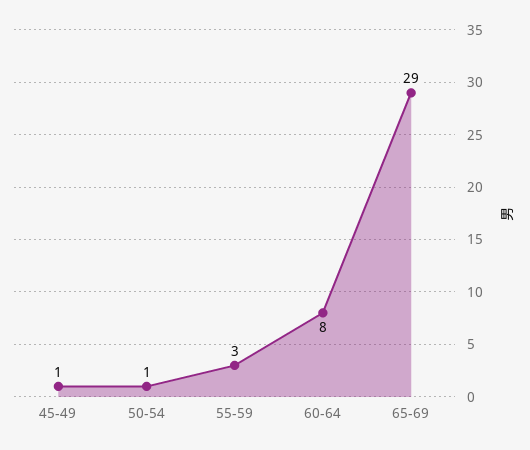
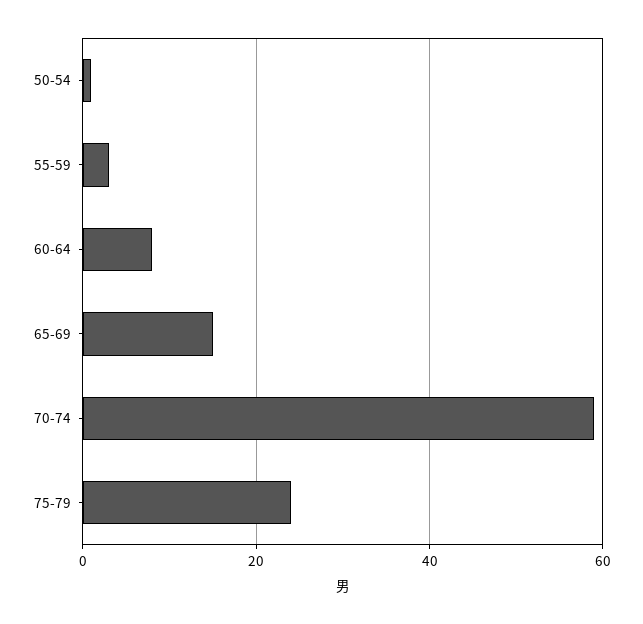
45-49: 1 -> none
65-69: 29 -> 15
70-74: none -> 60
75-79: none -> 25

